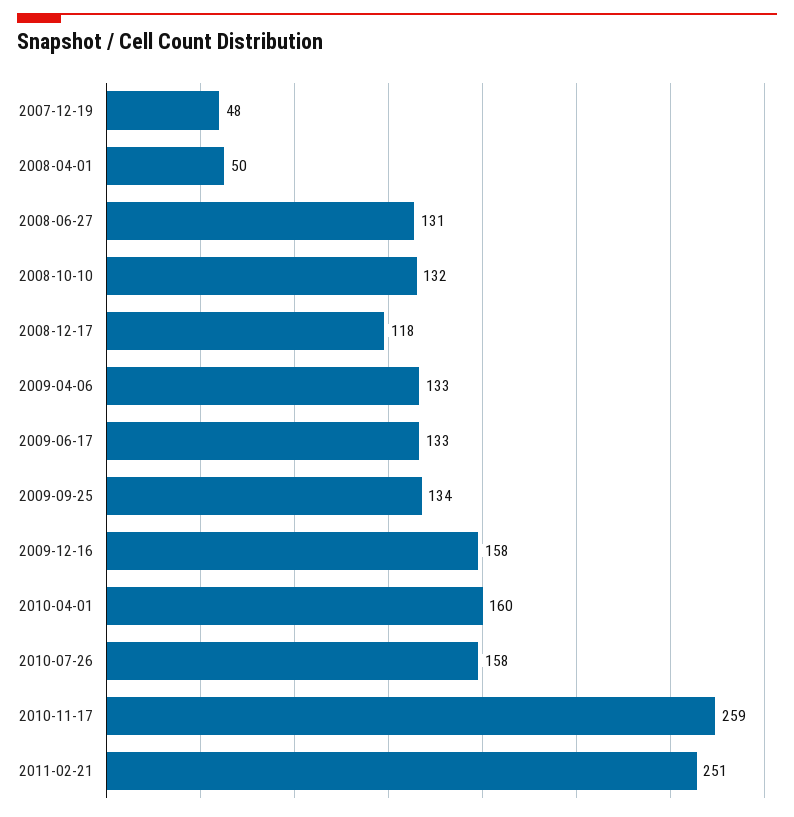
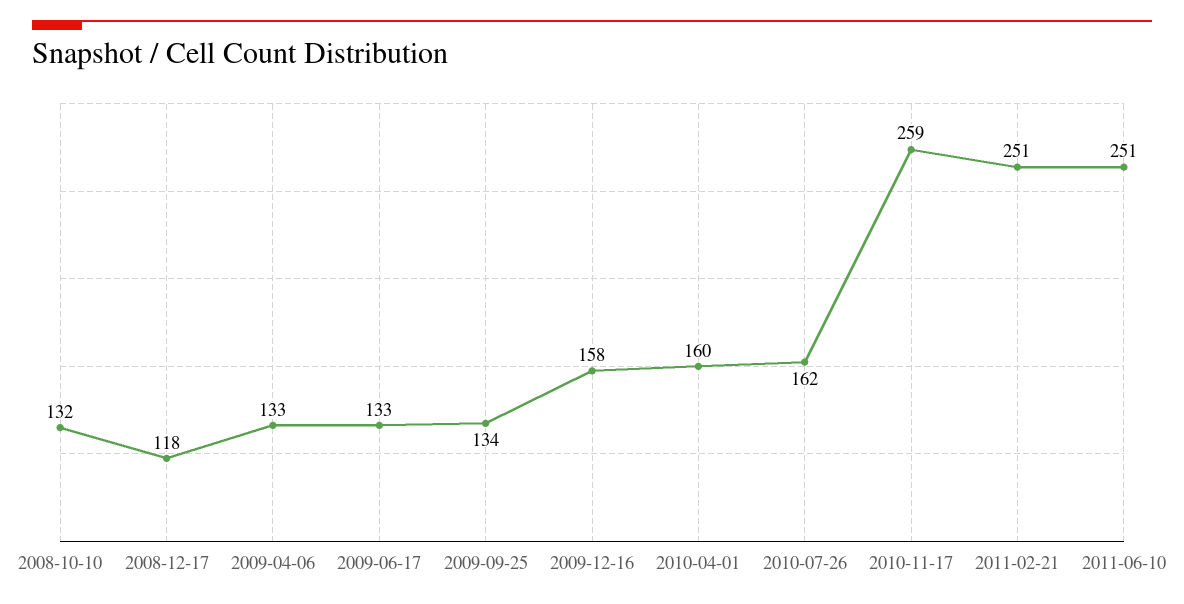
2007-12-19: 48 -> none
2008-04-01: 50 -> none
2008-06-27: 131 -> none
2010-07-26: 158 -> 162
2011-06-10: none -> 251

